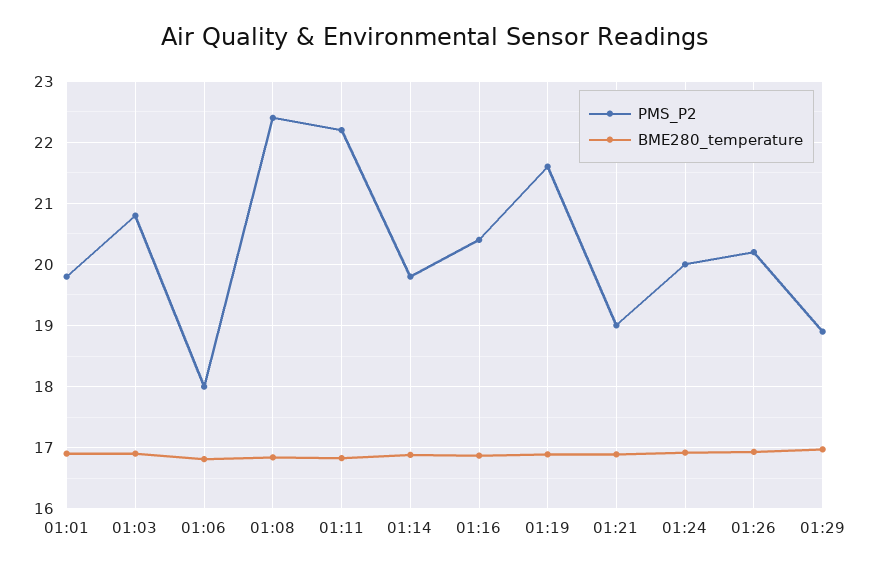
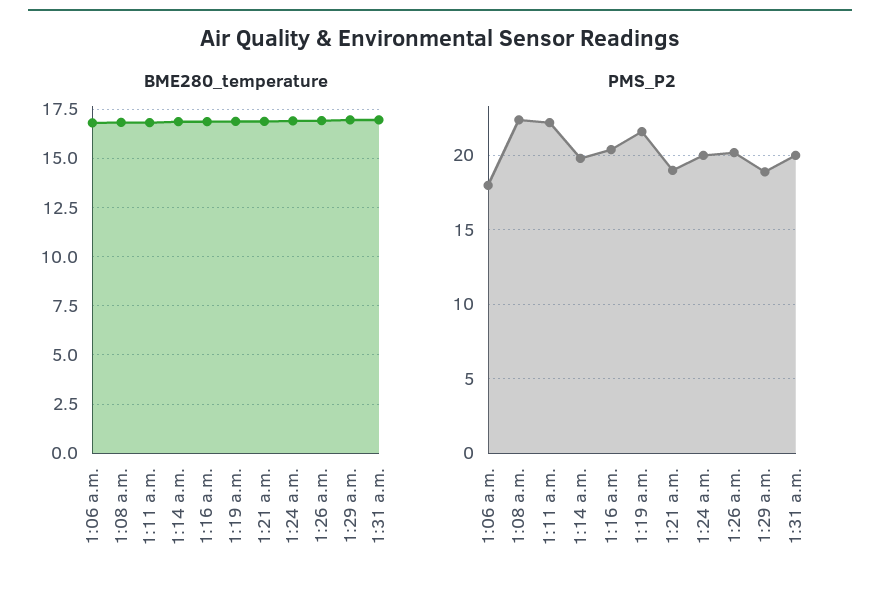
PMS_P2, 01:01: 19.8 -> none
BME280_temperature, 01:01: 16.9 -> none
PMS_P2, 01:03: 20.8 -> none
BME280_temperature, 01:03: 16.9 -> none
BME280_temperature, 1:31 a.m.: none -> 17
PMS_P2, 1:31 a.m.: none -> 20

